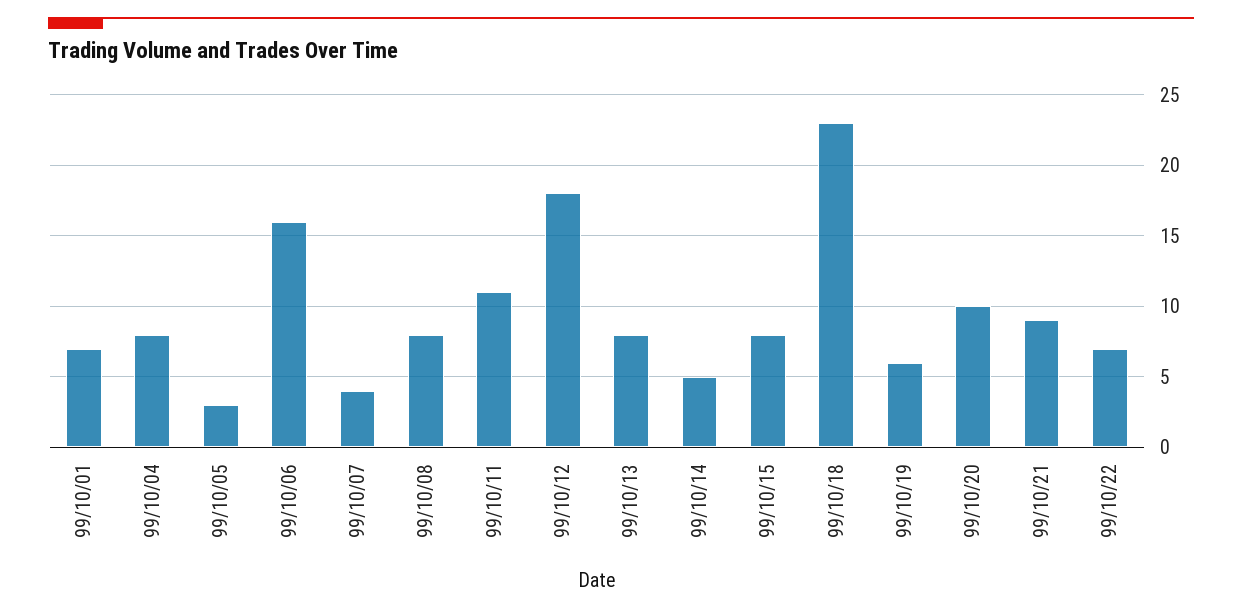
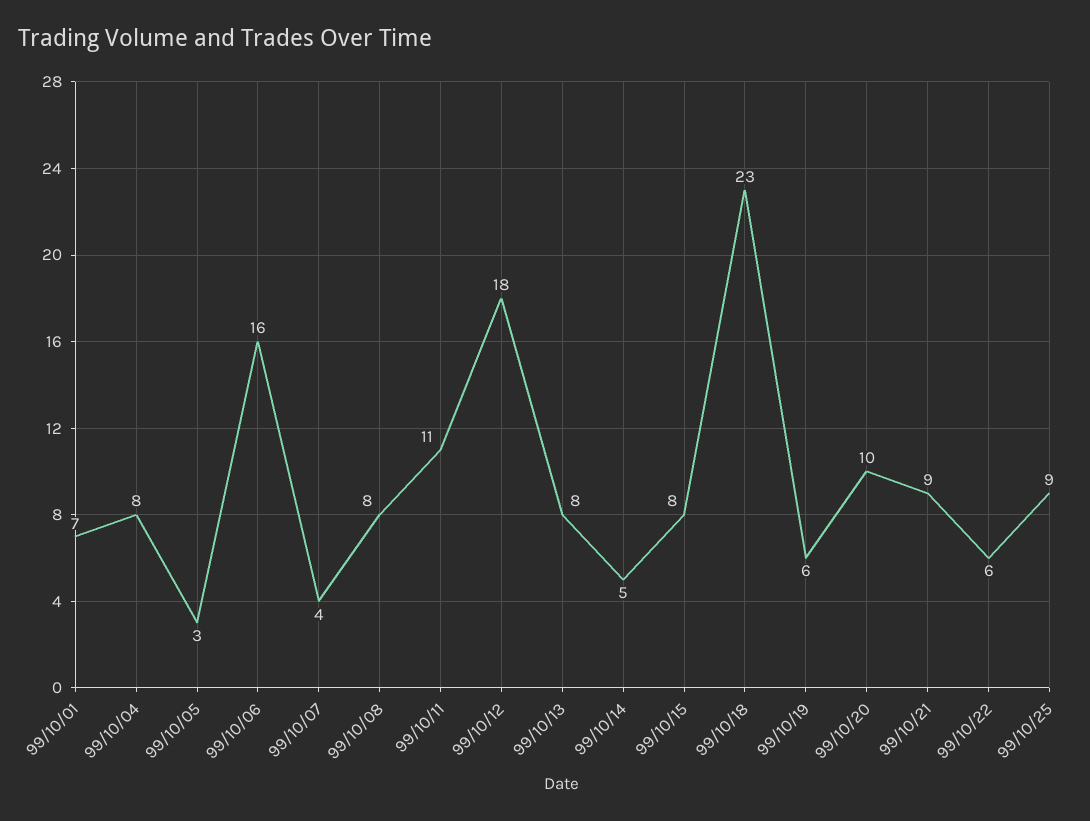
99/10/22: 7 -> 6
99/10/25: none -> 9

